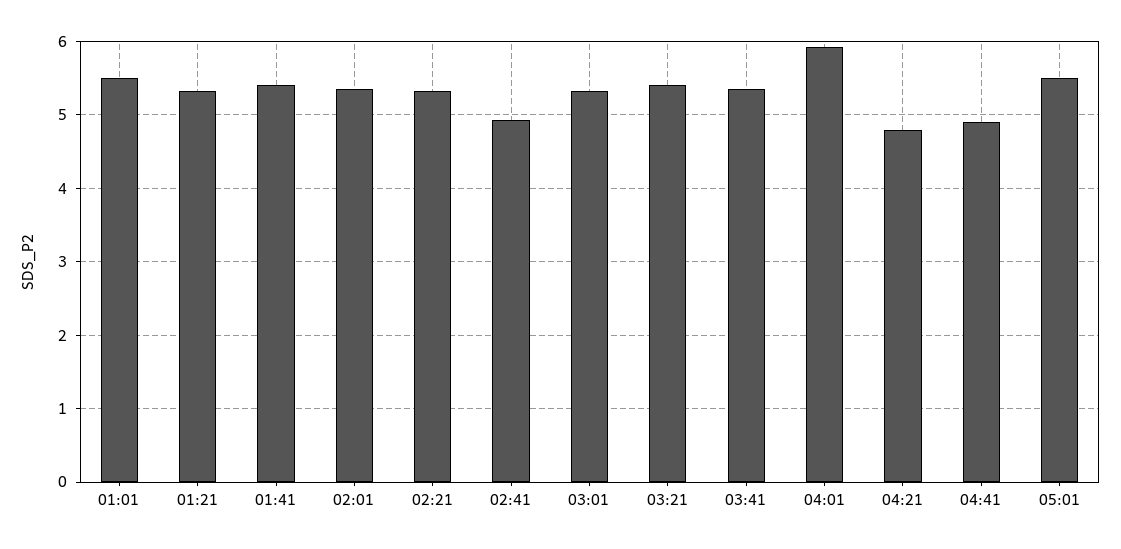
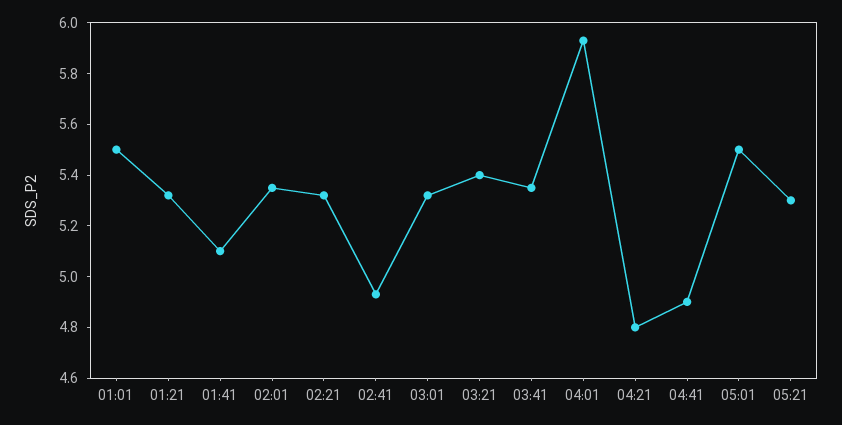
01:41: 5.4 -> 5.1
05:21: none -> 5.3

